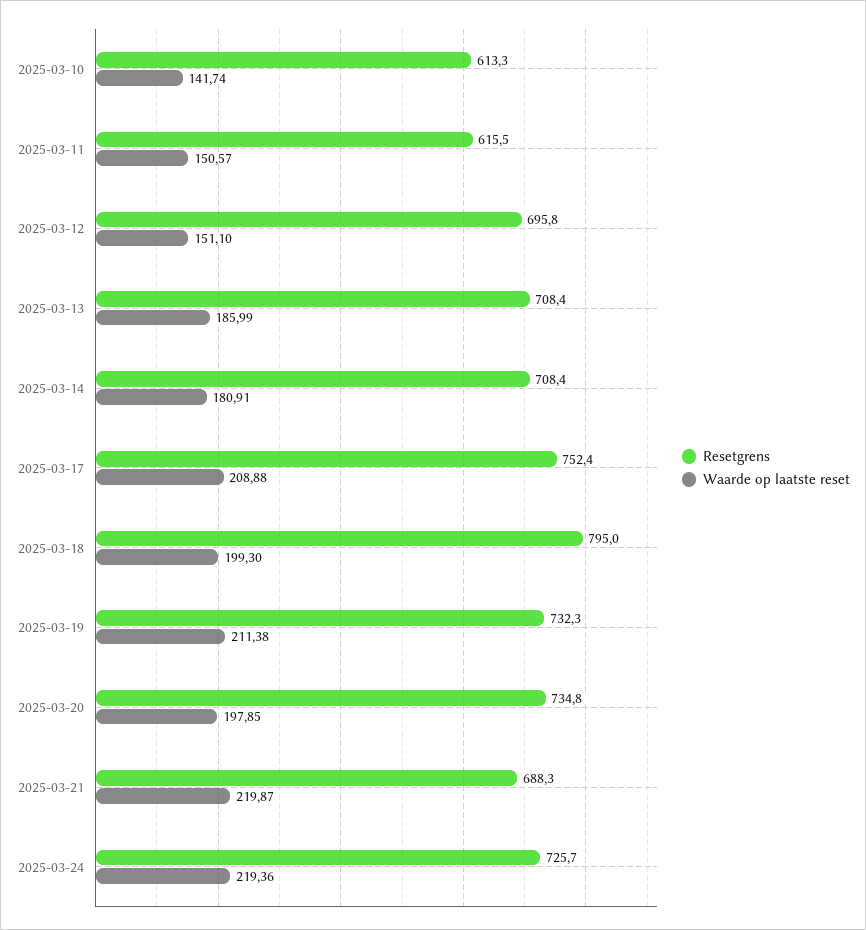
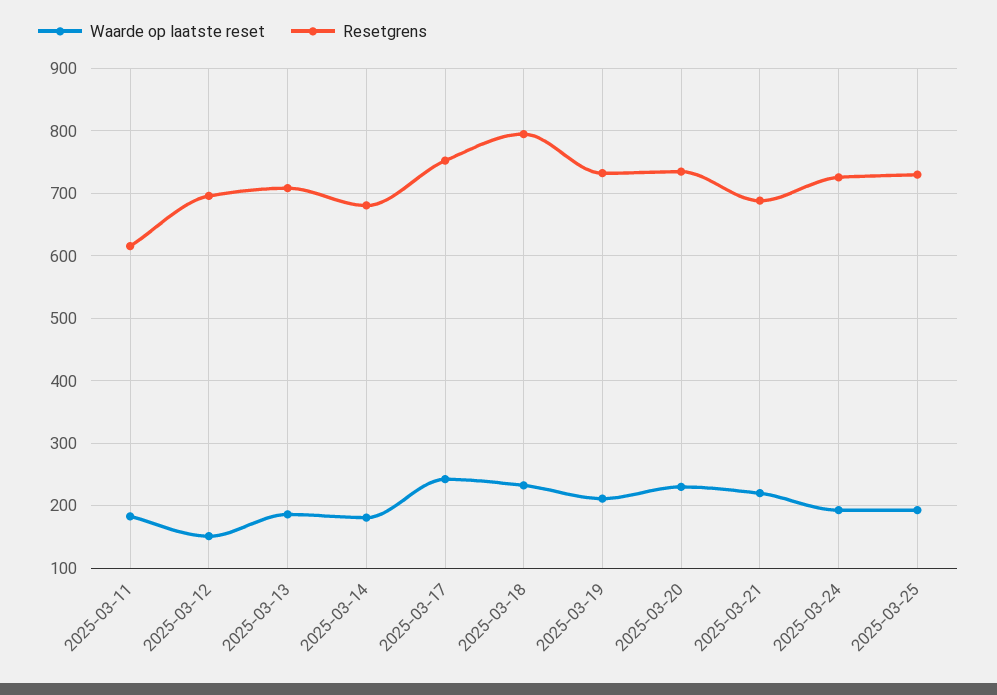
Resetgrens, 2025-03-10: 613.3 -> none
Waarde op laatste reset, 2025-03-10: 141.74 -> none
Waarde op laatste reset, 2025-03-11: 150.57 -> 180
Resetgrens, 2025-03-14: 708.4 -> 680
Waarde op laatste reset, 2025-03-17: 208.88 -> 240
Waarde op laatste reset, 2025-03-18: 199.3 -> 230
Waarde op laatste reset, 2025-03-20: 197.85 -> 230
Waarde op laatste reset, 2025-03-24: 219.36 -> 190
Waarde op laatste reset, 2025-03-25: none -> 190
Resetgrens, 2025-03-25: none -> 730

